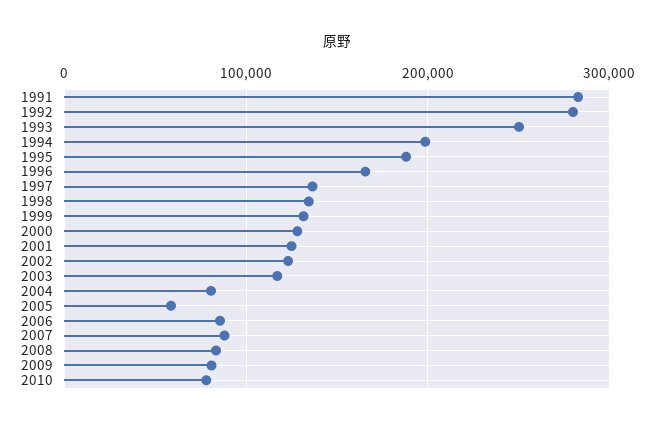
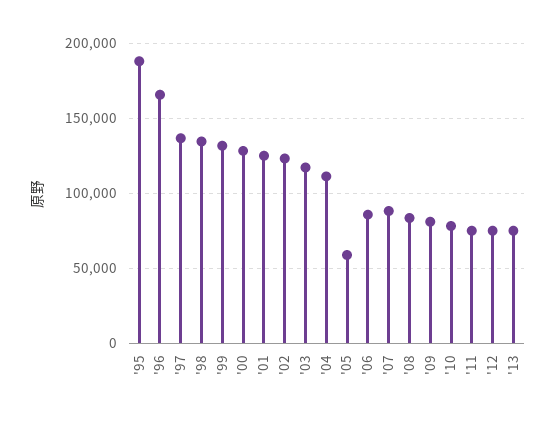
1991: 280000 -> none
1992: 280000 -> none
1993: 250000 -> none
1994: 200000 -> none
2004: 80000 -> 110000
'11: none -> 75000
'12: none -> 75000
'13: none -> 75000

